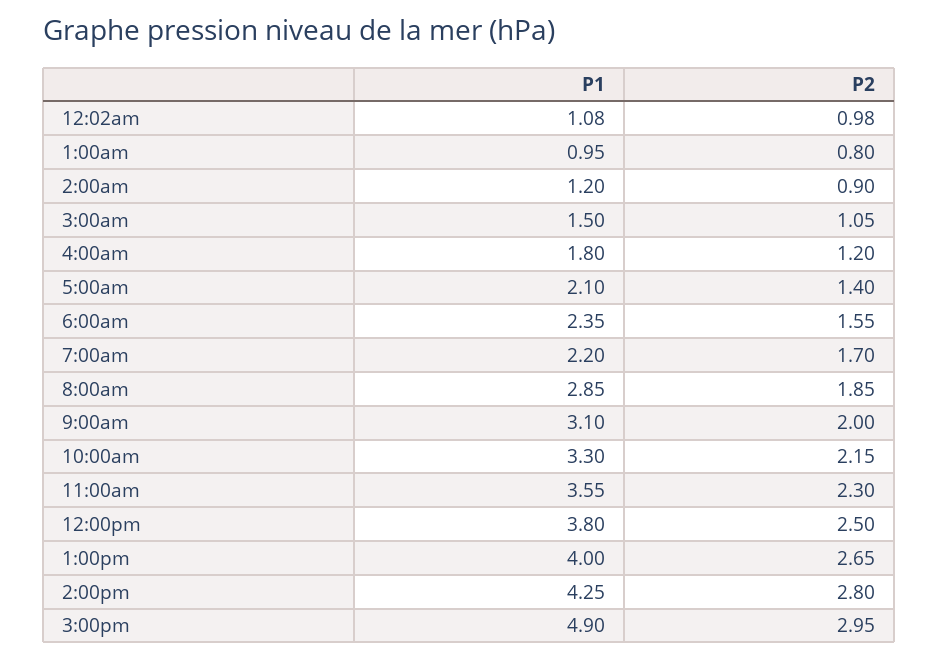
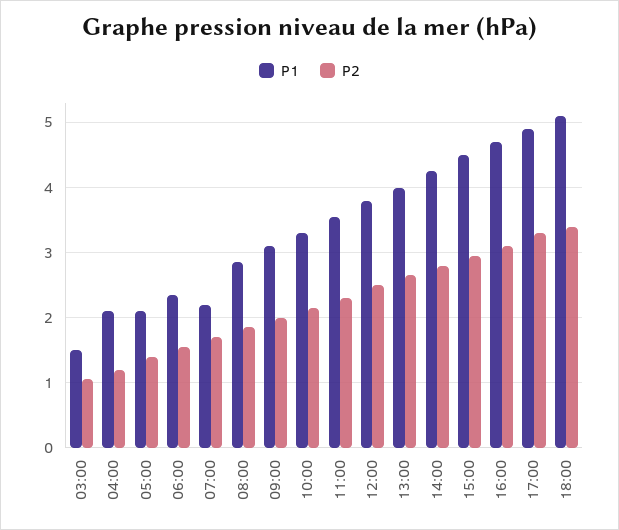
P1, 12:02am: 1.08 -> none
P2, 12:02am: 0.98 -> none
P1, 1:00am: 0.95 -> none
P2, 1:00am: 0.8 -> none
P1, 2:00am: 1.2 -> none
P2, 2:00am: 0.9 -> none
P1, 4:00am: 1.8 -> 2.1
P1, 3:00pm: 4.9 -> 4.5
P1, 16:00: none -> 4.7
P2, 16:00: none -> 3.1
P1, 17:00: none -> 4.9
P2, 17:00: none -> 3.3
P1, 18:00: none -> 5.1
P2, 18:00: none -> 3.4

